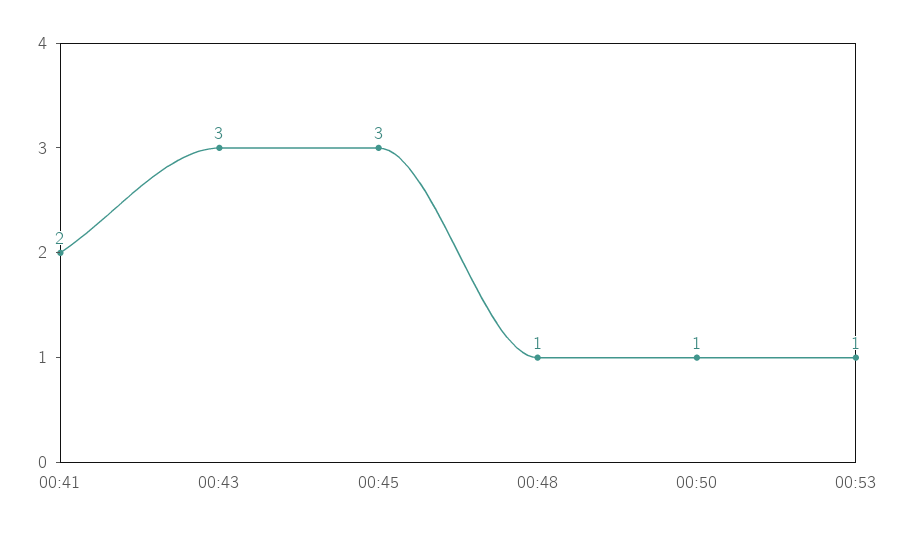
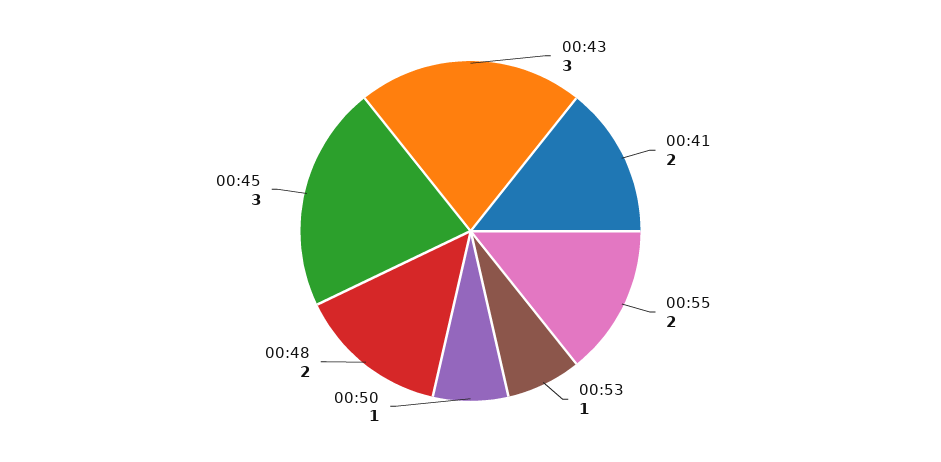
00:48: 1 -> 2
00:55: none -> 2

